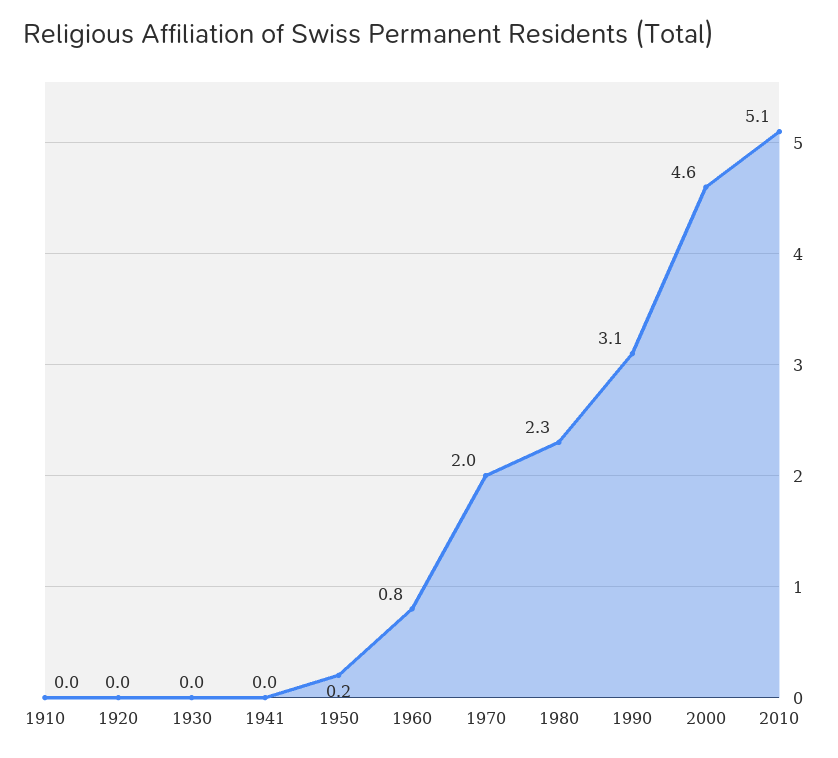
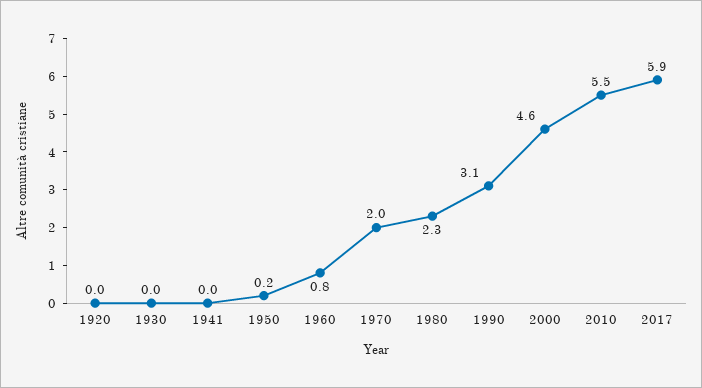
1910: 0 -> none
2010: 5.1 -> 5.5
2017: none -> 5.9

